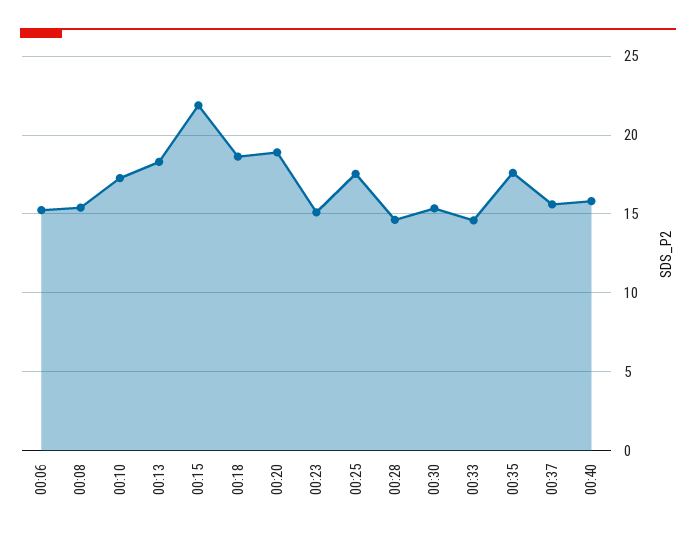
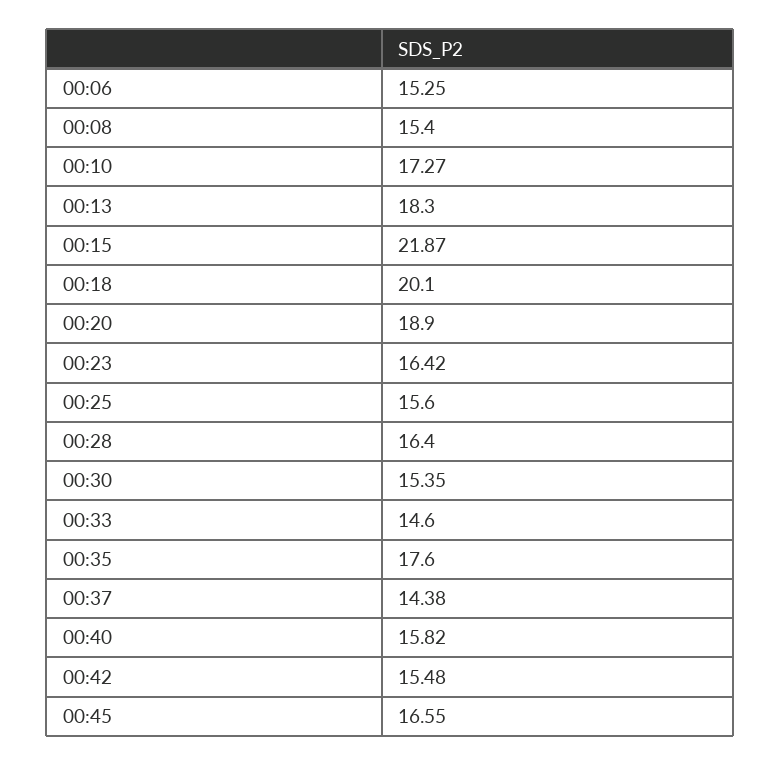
00:18: 18.5 -> 20.1
00:23: 15 -> 16.42
00:25: 17.5 -> 15.6
00:28: 14.5 -> 16.4
00:37: 15.5 -> 14.38
00:42: none -> 15.48
00:45: none -> 16.55

